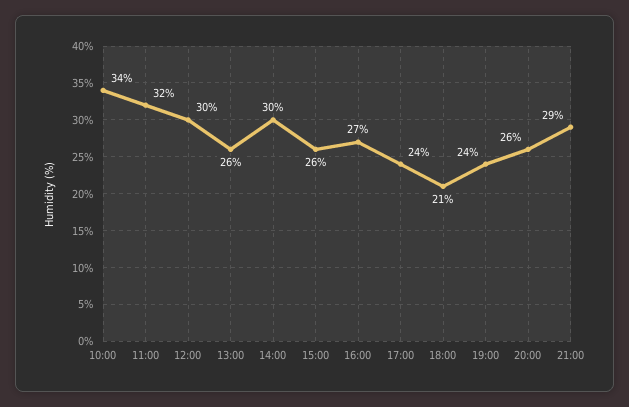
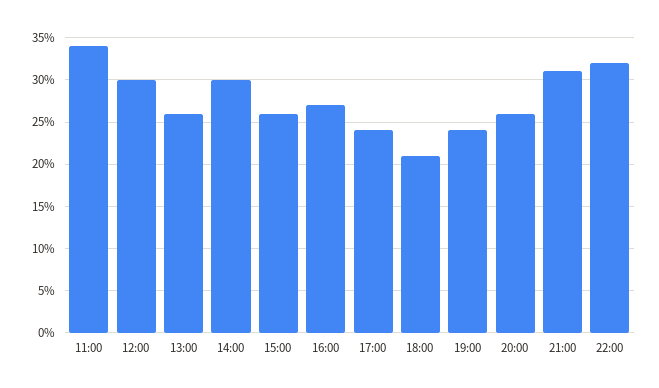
10:00: 34 -> none
11:00: 32 -> 34
21:00: 29 -> 31
22:00: none -> 32

